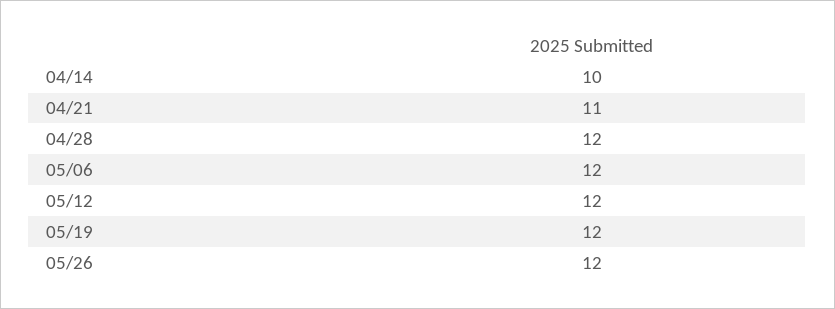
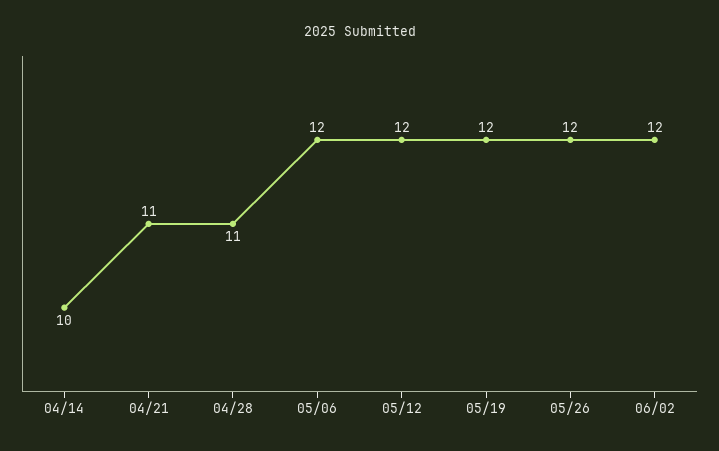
04/28: 12 -> 11
06/02: none -> 12

